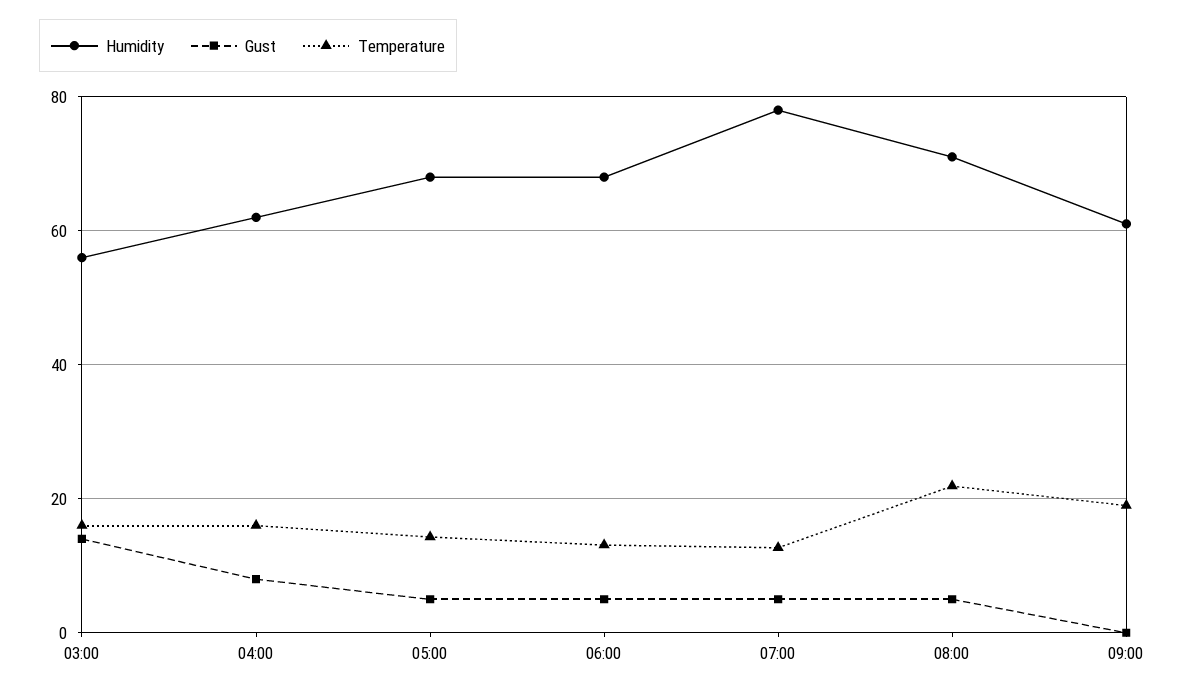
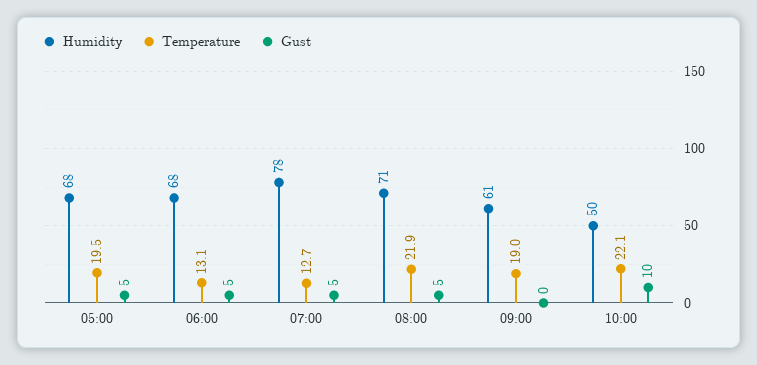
Humidity, 03:00: 56 -> none
Gust, 03:00: 14 -> none
Temperature, 03:00: 16 -> none
Humidity, 04:00: 62 -> none
Gust, 04:00: 8 -> none
Temperature, 04:00: 16 -> none
Temperature, 05:00: 14 -> 19.5
Humidity, 10:00: none -> 50
Temperature, 10:00: none -> 22.1
Gust, 10:00: none -> 10

